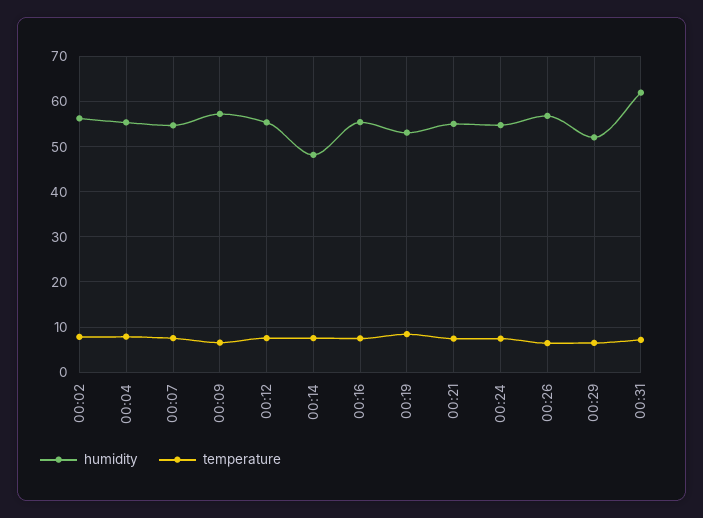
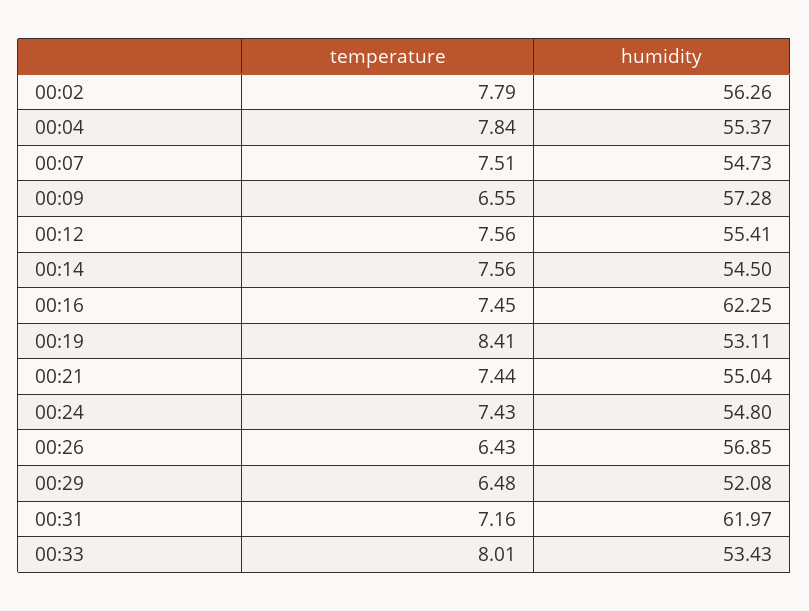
humidity, 00:14: 48 -> 54.5
humidity, 00:16: 56 -> 62.25
temperature, 00:33: none -> 8.01
humidity, 00:33: none -> 53.43

